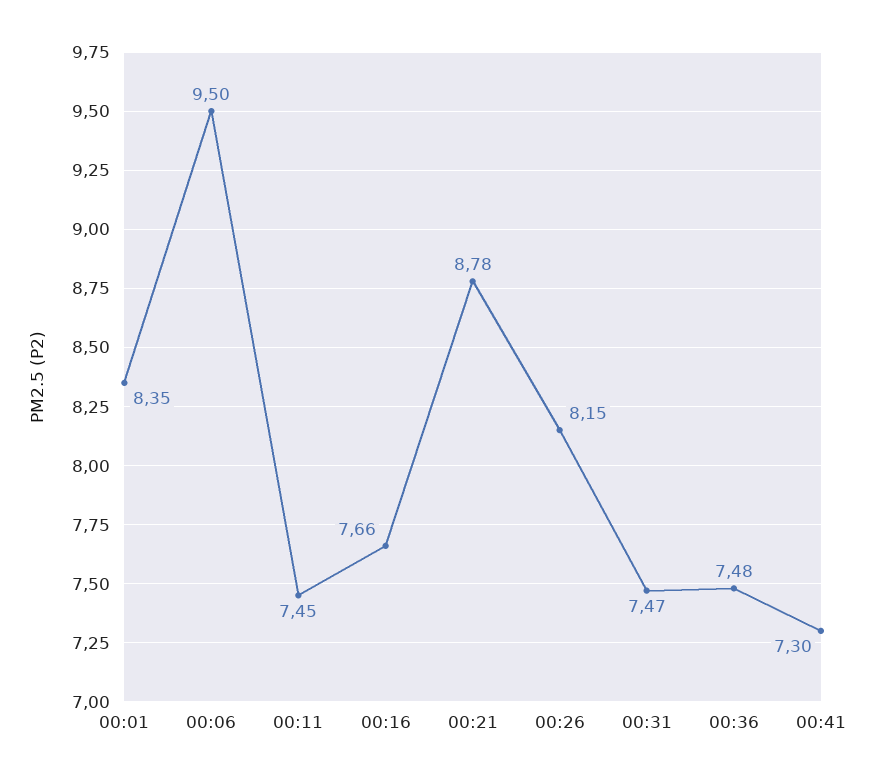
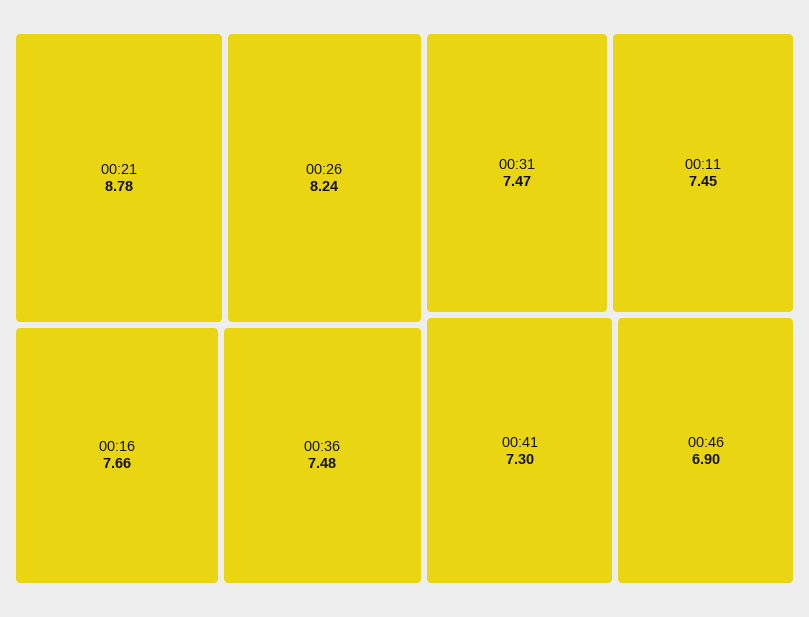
00:01: 8.35 -> none
00:06: 9.5 -> none
00:26: 8.15 -> 8.24
00:46: none -> 6.9

